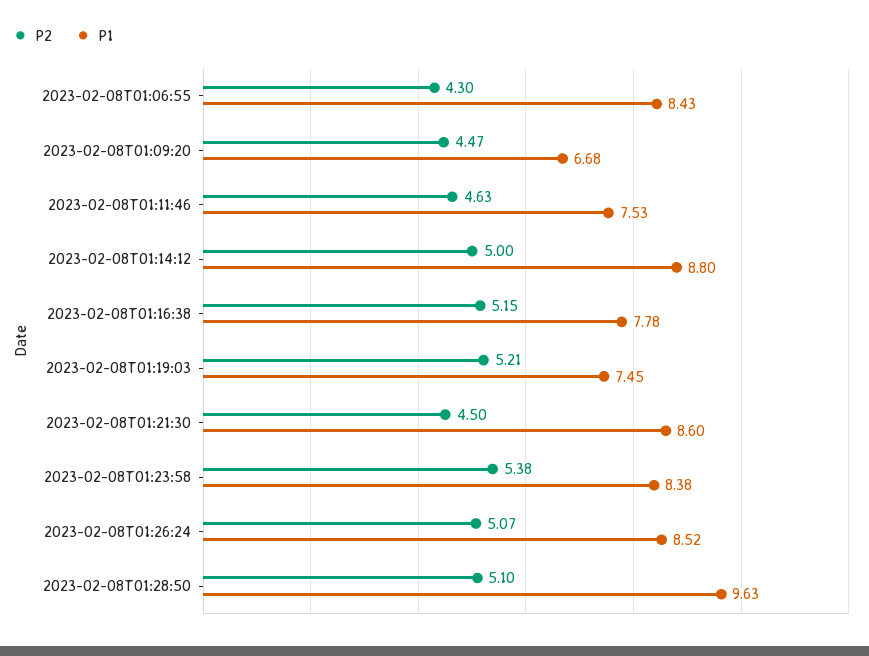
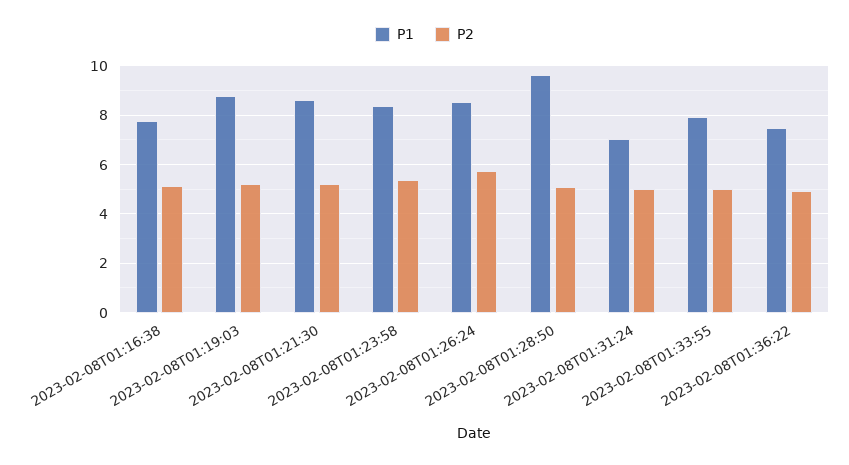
P2, 2023-02-08T01:06:55: 4.3 -> none
P1, 2023-02-08T01:06:55: 8.43 -> none
P2, 2023-02-08T01:09:20: 4.47 -> none
P1, 2023-02-08T01:09:20: 6.68 -> none
P2, 2023-02-08T01:11:46: 4.63 -> none
P1, 2023-02-08T01:11:46: 7.53 -> none
P2, 2023-02-08T01:14:12: 5 -> none
P1, 2023-02-08T01:14:12: 8.8 -> none
P1, 2023-02-08T01:19:03: 7.45 -> 8.75
P2, 2023-02-08T01:21:30: 4.5 -> 5.25
P2, 2023-02-08T01:26:24: 5.07 -> 5.75
P1, 2023-02-08T01:31:24: none -> 7
P2, 2023-02-08T01:31:24: none -> 5
P1, 2023-02-08T01:33:55: none -> 8
P2, 2023-02-08T01:33:55: none -> 5
P1, 2023-02-08T01:36:22: none -> 7.5
P2, 2023-02-08T01:36:22: none -> 5

